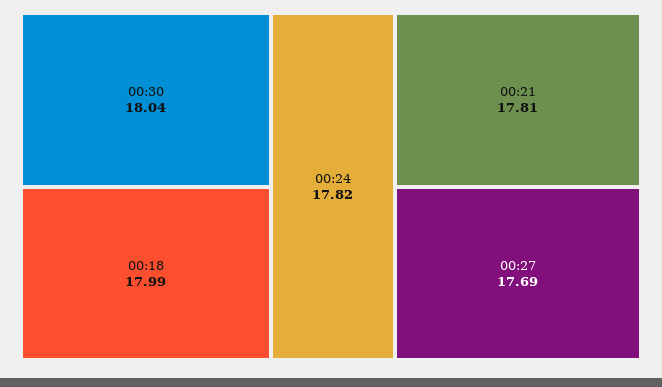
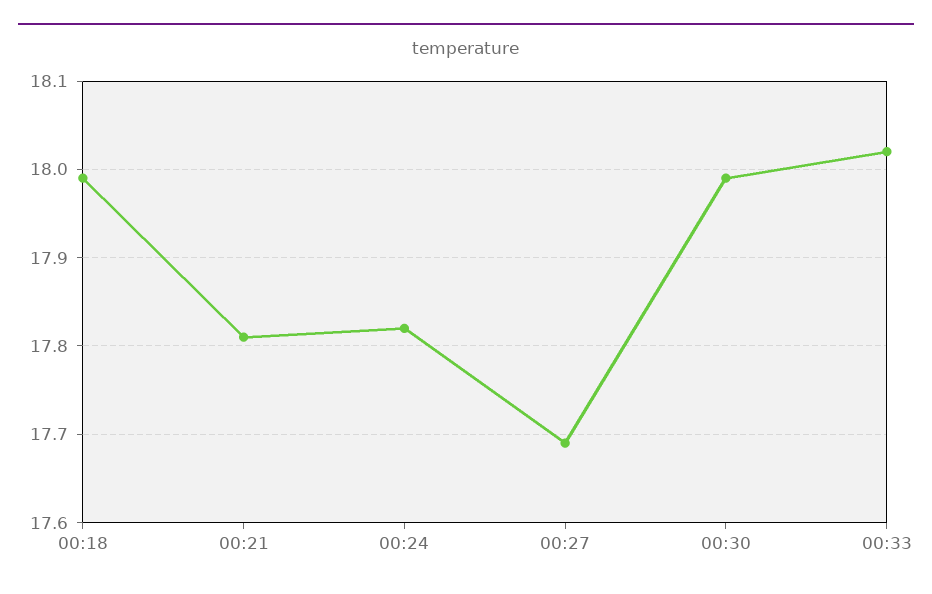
00:30: 18.04 -> 17.99
00:33: none -> 18.02

